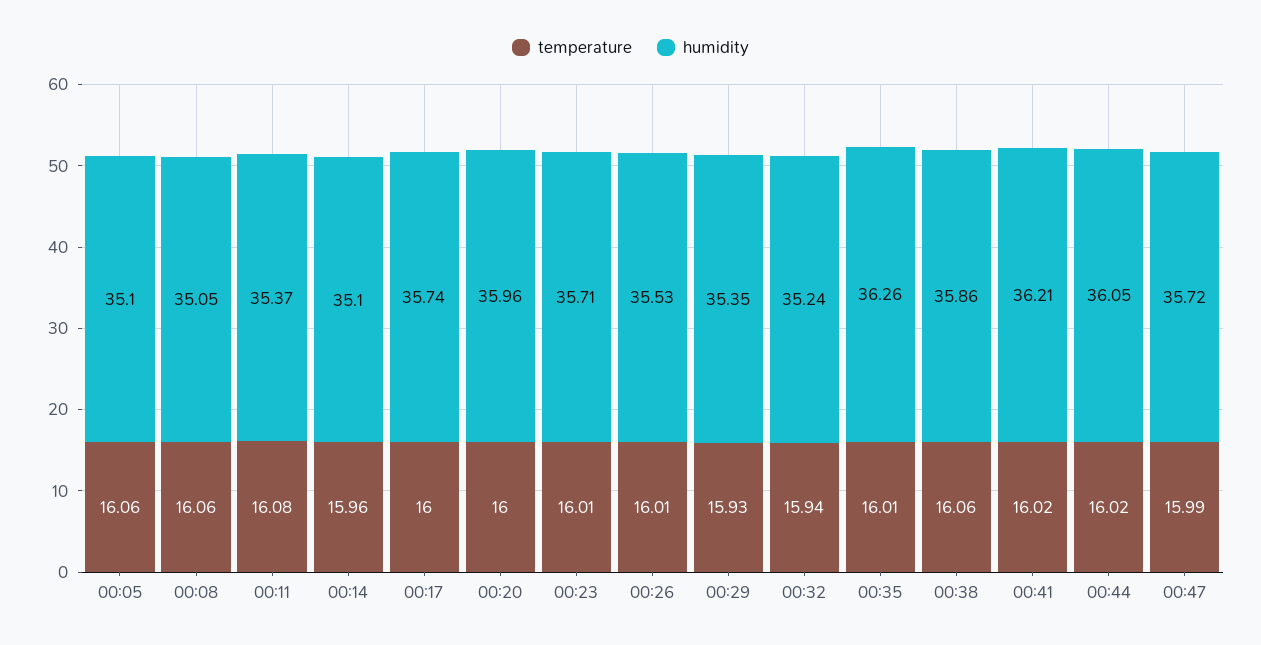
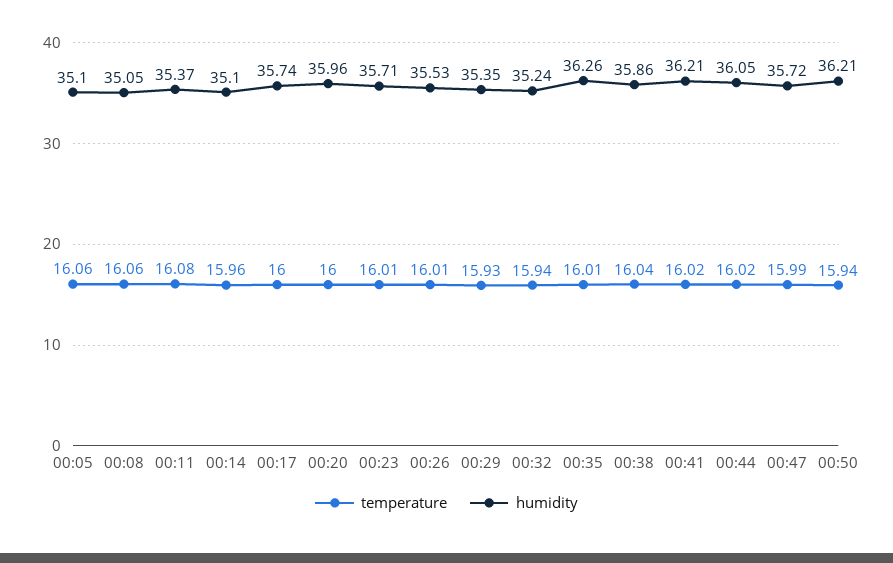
temperature, 00:38: 16.06 -> 16.04
temperature, 00:50: none -> 15.94
humidity, 00:50: none -> 36.21

